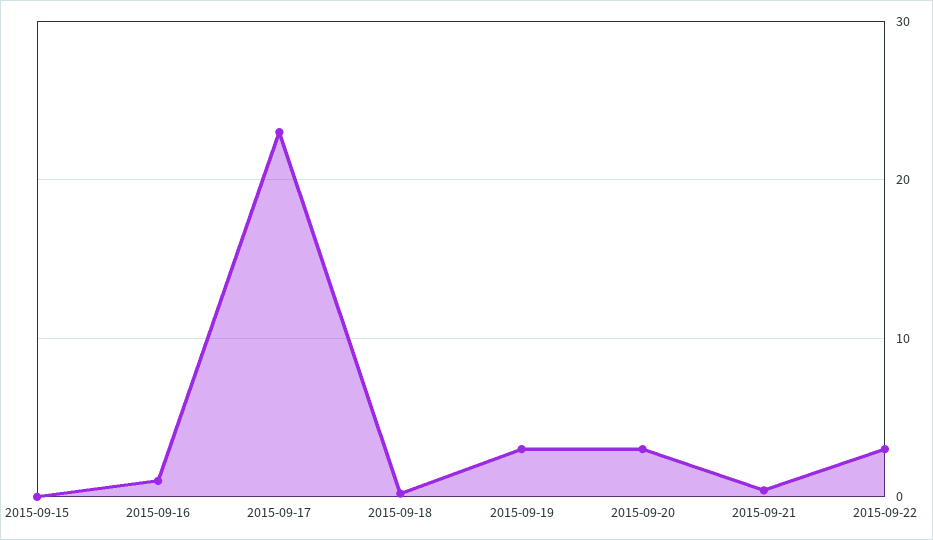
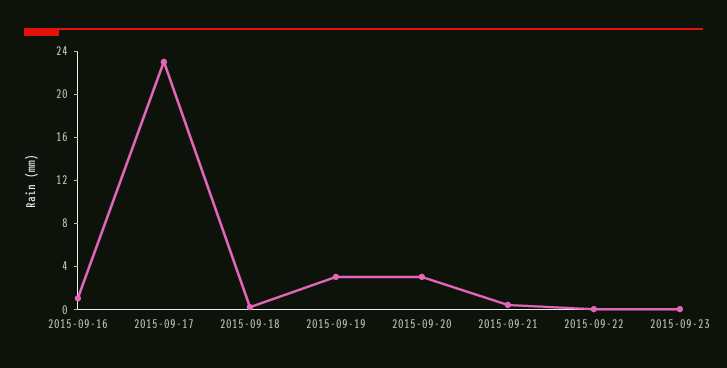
2015-09-15: 0 -> none
2015-09-22: 3 -> 0
2015-09-23: none -> 0

